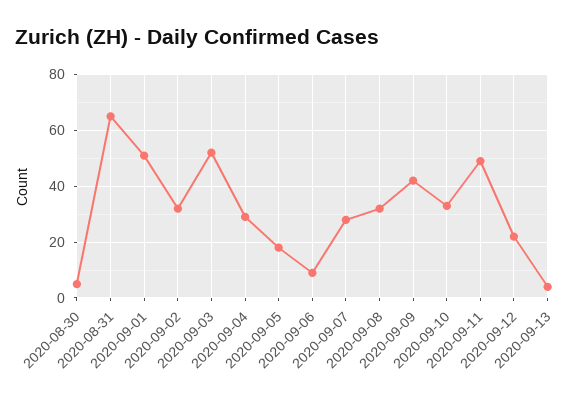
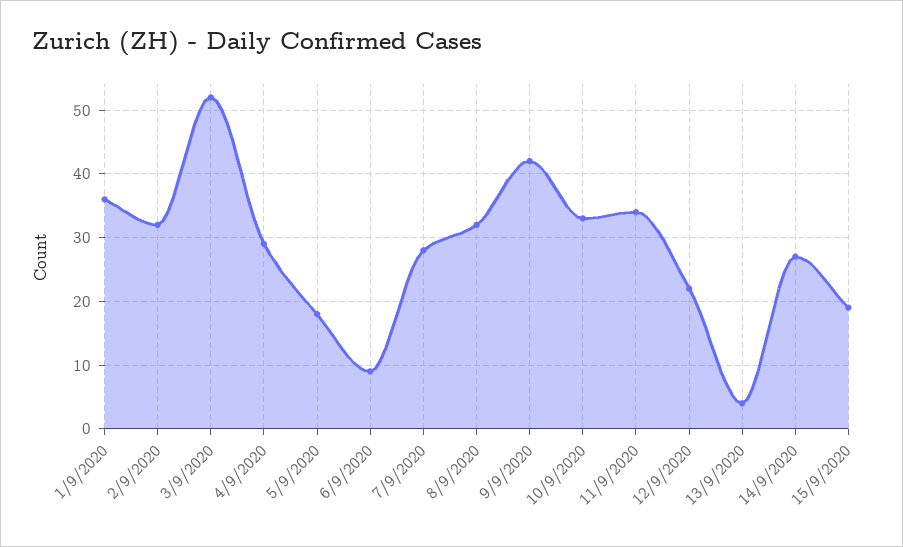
2020-08-30: 5 -> none
2020-08-31: 65 -> none
2020-09-01: 50 -> 36
2020-09-11: 50 -> 34
14/9/2020: none -> 27
15/9/2020: none -> 19

